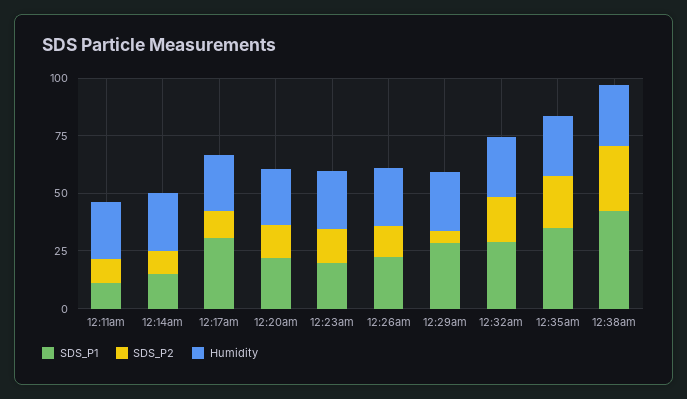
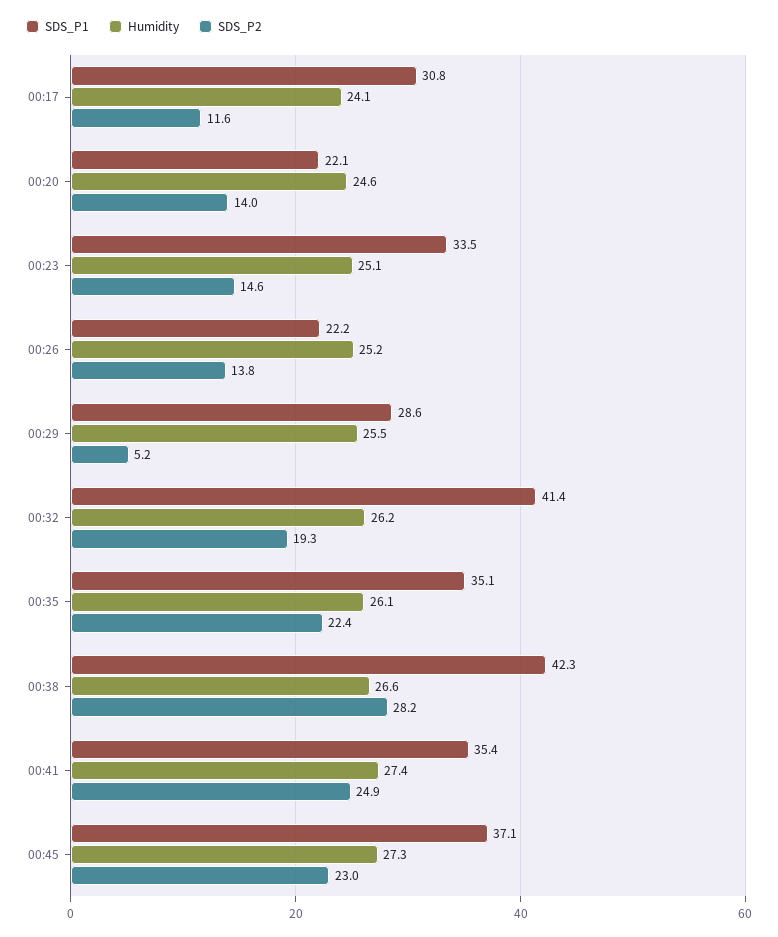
SDS_P1, 12:11am: 10 -> none
SDS_P2, 12:11am: 10 -> none
Humidity, 12:11am: 25 -> none
SDS_P1, 12:14am: 15 -> none
SDS_P2, 12:14am: 10 -> none
Humidity, 12:14am: 25 -> none
SDS_P1, 12:23am: 20 -> 33.5
SDS_P1, 12:32am: 30 -> 41.4
SDS_P1, 00:41: none -> 35.4
Humidity, 00:41: none -> 27.4
SDS_P2, 00:41: none -> 24.9
SDS_P1, 00:45: none -> 37.1
Humidity, 00:45: none -> 27.3
SDS_P2, 00:45: none -> 23

